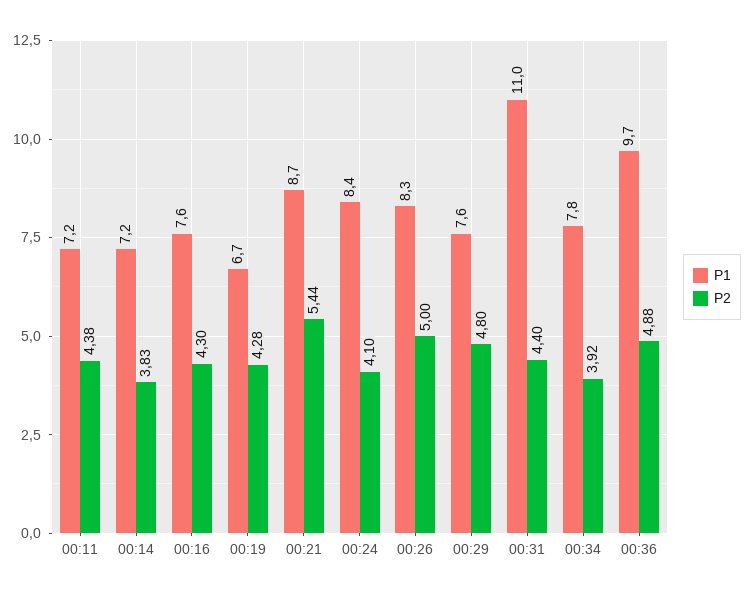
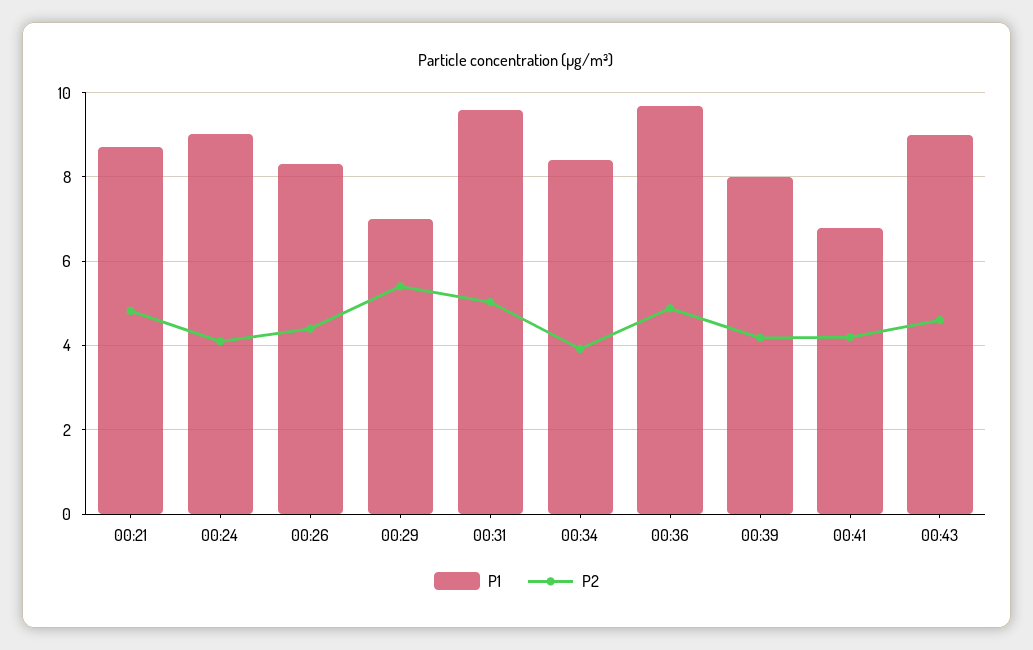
P1, 00:11: 7.2 -> none
P2, 00:11: 4.38 -> none
P1, 00:14: 7.2 -> none
P2, 00:14: 3.83 -> none
P1, 00:16: 7.6 -> none
P2, 00:16: 4.3 -> none
P1, 00:19: 6.7 -> none
P2, 00:19: 4.28 -> none
P2, 00:21: 5.44 -> 4.8
P1, 00:24: 8.4 -> 9
P2, 00:26: 5 -> 4.4
P1, 00:29: 7.6 -> 7
P2, 00:29: 4.8 -> 5.4
P1, 00:31: 11 -> 9.6
P2, 00:31: 4.4 -> 5
P1, 00:34: 7.8 -> 8.4
P1, 00:39: none -> 8
P2, 00:39: none -> 4.2
P1, 00:41: none -> 6.8
P2, 00:41: none -> 4.2
P1, 00:43: none -> 9
P2, 00:43: none -> 4.6

